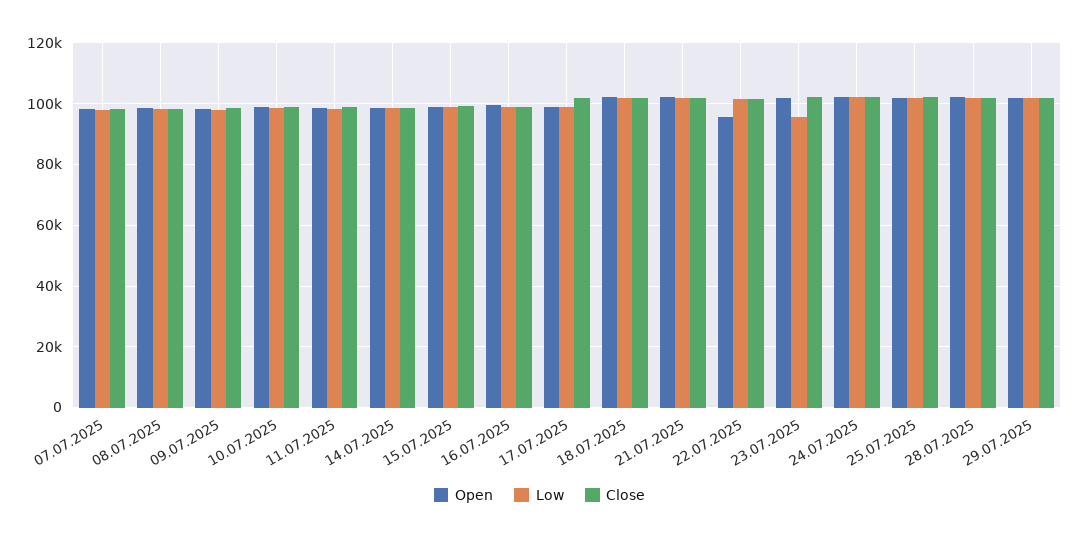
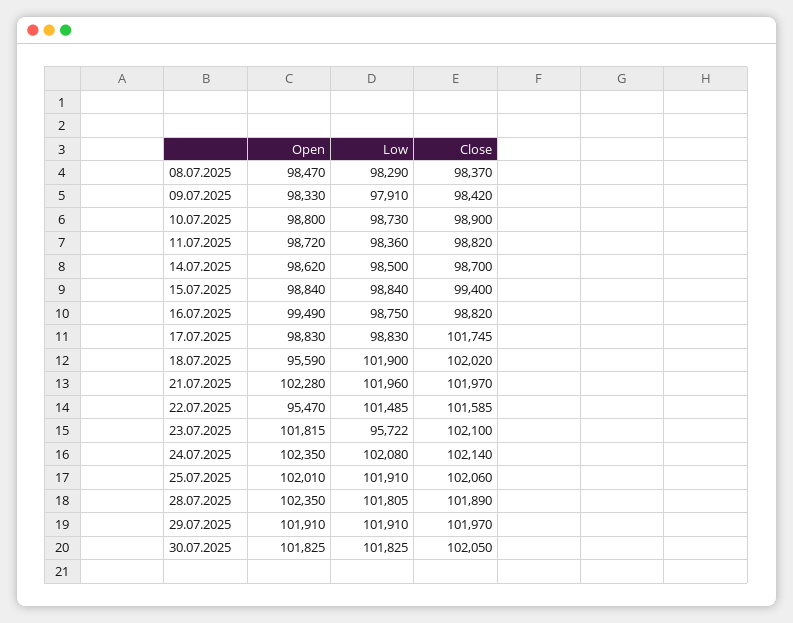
Open, 07.07.2025: 98000 -> none
Low, 07.07.2025: 98000 -> none
Close, 07.07.2025: 98000 -> none
Open, 18.07.2025: 102000 -> 95590
Open, 30.07.2025: none -> 101825
Low, 30.07.2025: none -> 101825
Close, 30.07.2025: none -> 102050

